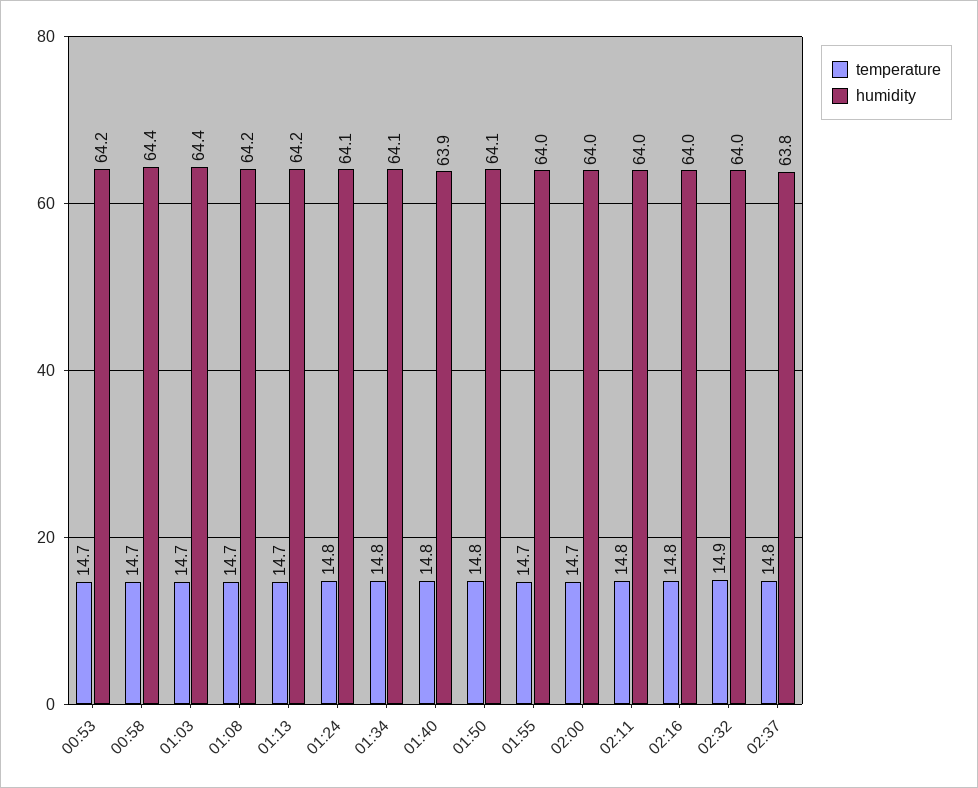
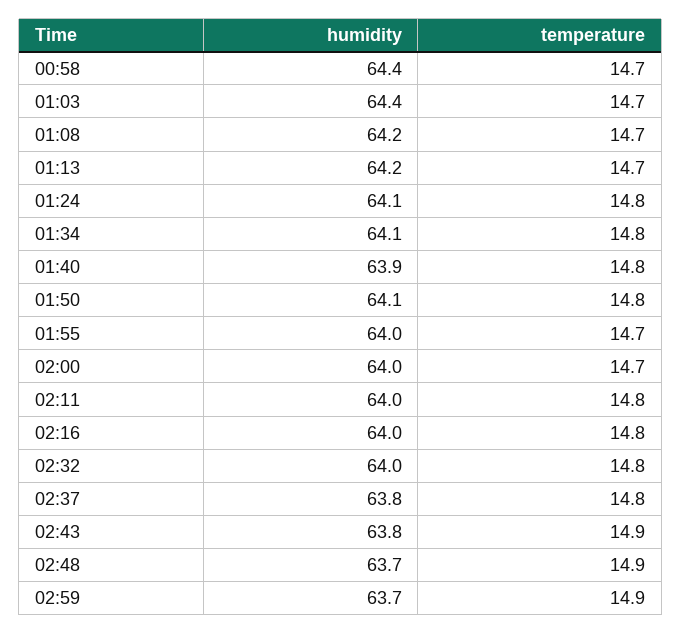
temperature, 00:53: 14.7 -> none
humidity, 00:53: 64.2 -> none
temperature, 02:32: 14.9 -> 14.8
humidity, 02:43: none -> 63.8
temperature, 02:43: none -> 14.9
humidity, 02:48: none -> 63.7
temperature, 02:48: none -> 14.9
humidity, 02:59: none -> 63.7
temperature, 02:59: none -> 14.9

